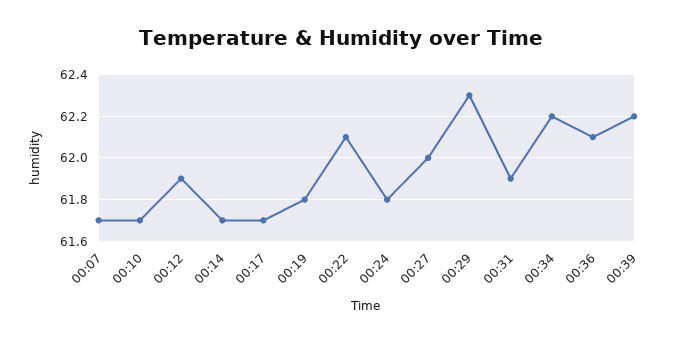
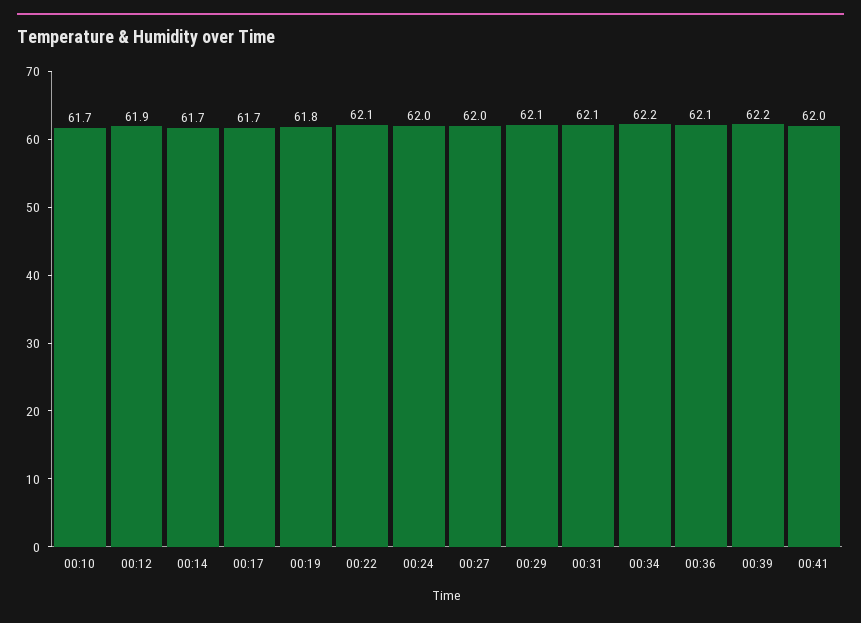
00:07: 61.7 -> none
00:24: 61.8 -> 62
00:29: 62.3 -> 62.1
00:31: 61.9 -> 62.1
00:41: none -> 62

